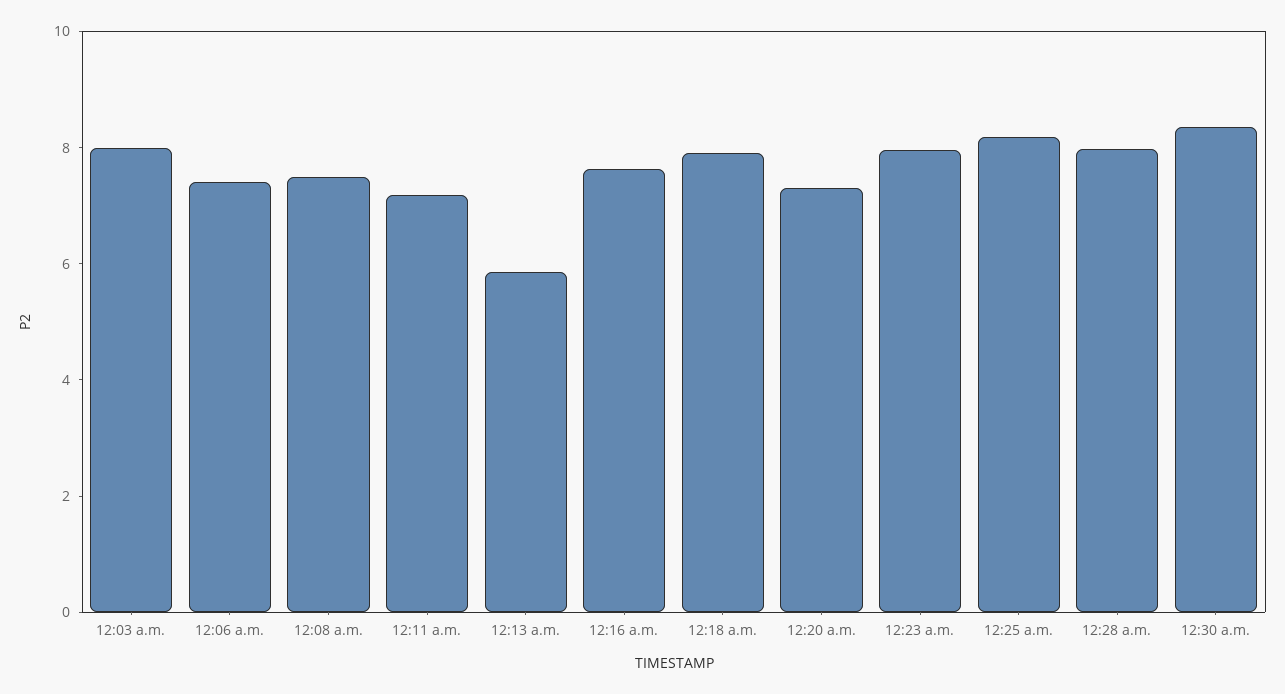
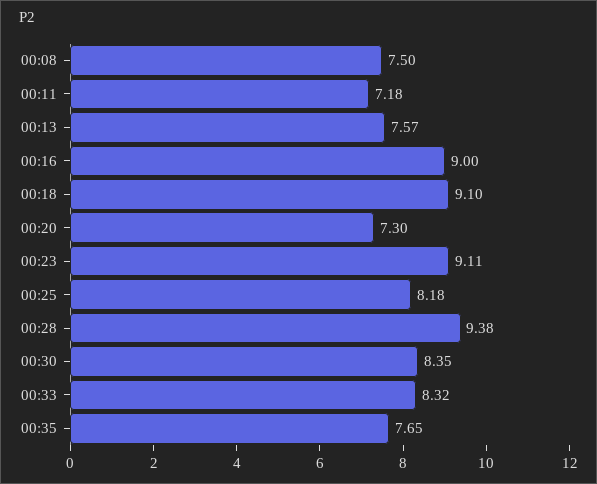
12:03 a.m.: 8 -> none
12:06 a.m.: 7.5 -> none
12:13 a.m.: 6 -> 7.57
12:16 a.m.: 7.5 -> 9
12:18 a.m.: 8 -> 9.1
12:23 a.m.: 8 -> 9.11
12:28 a.m.: 8 -> 9.38
00:33: none -> 8.32
00:35: none -> 7.65

